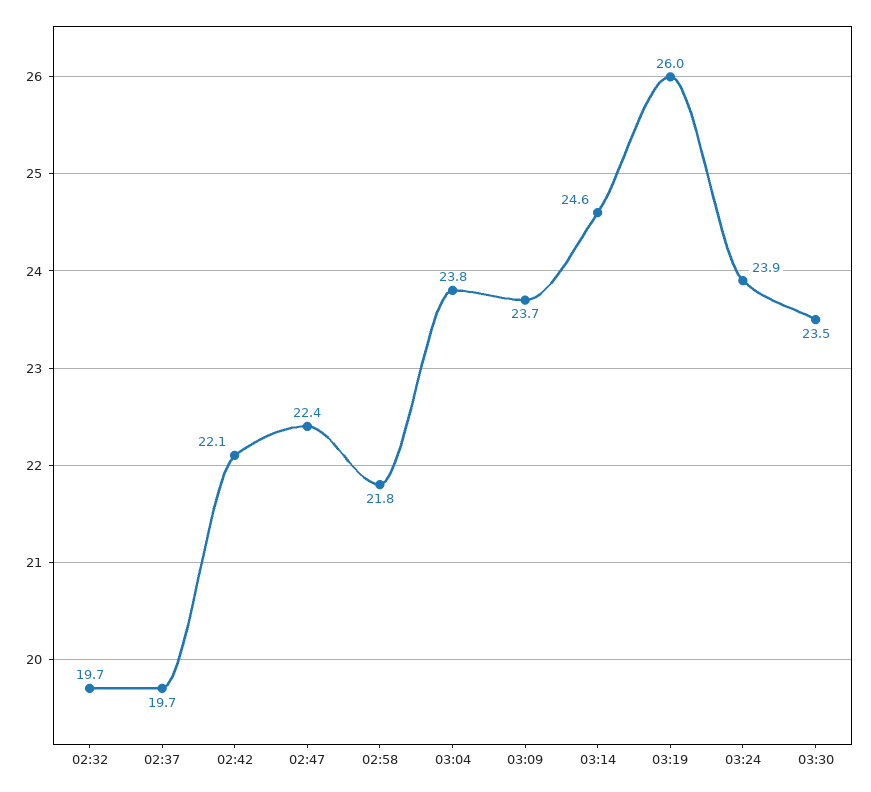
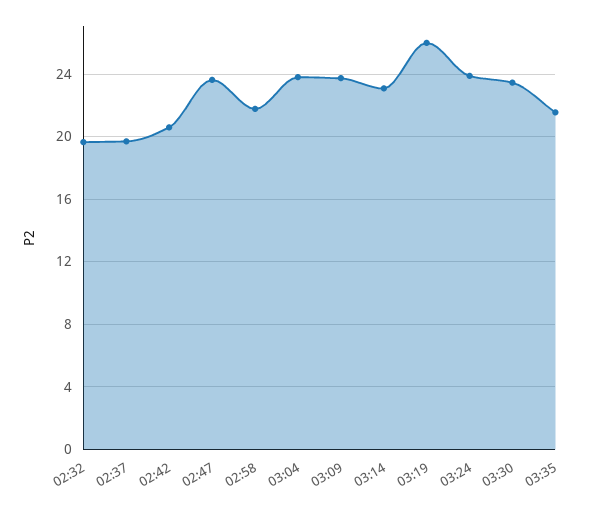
02:42: 22.1 -> 20.5
02:47: 22.4 -> 23.5
03:14: 24.6 -> 23
03:35: none -> 21.5

